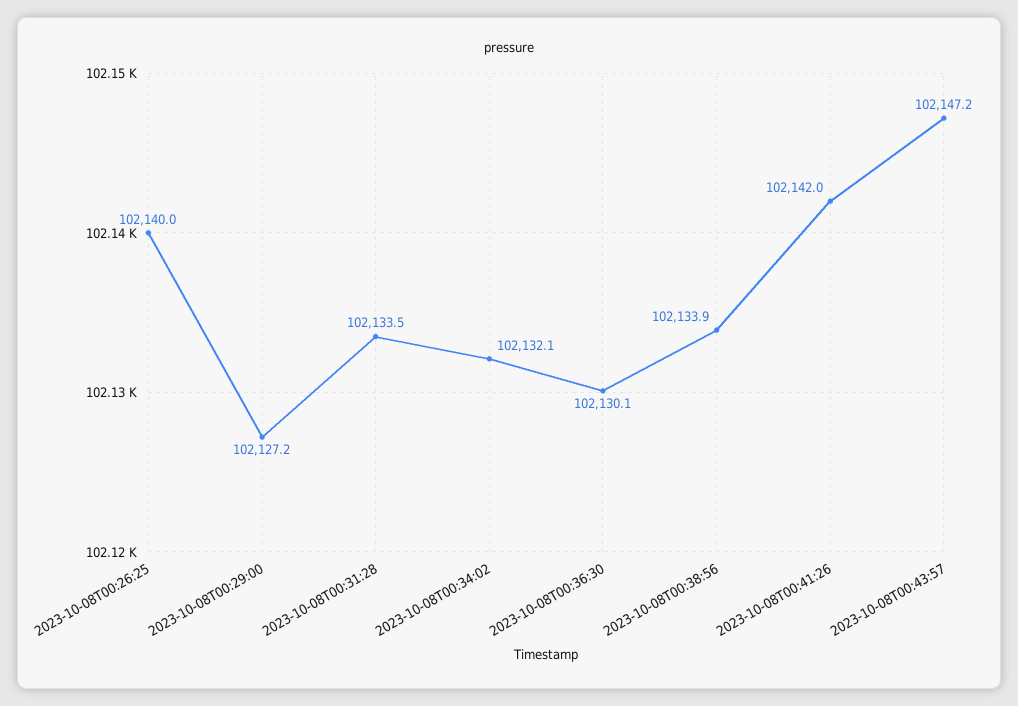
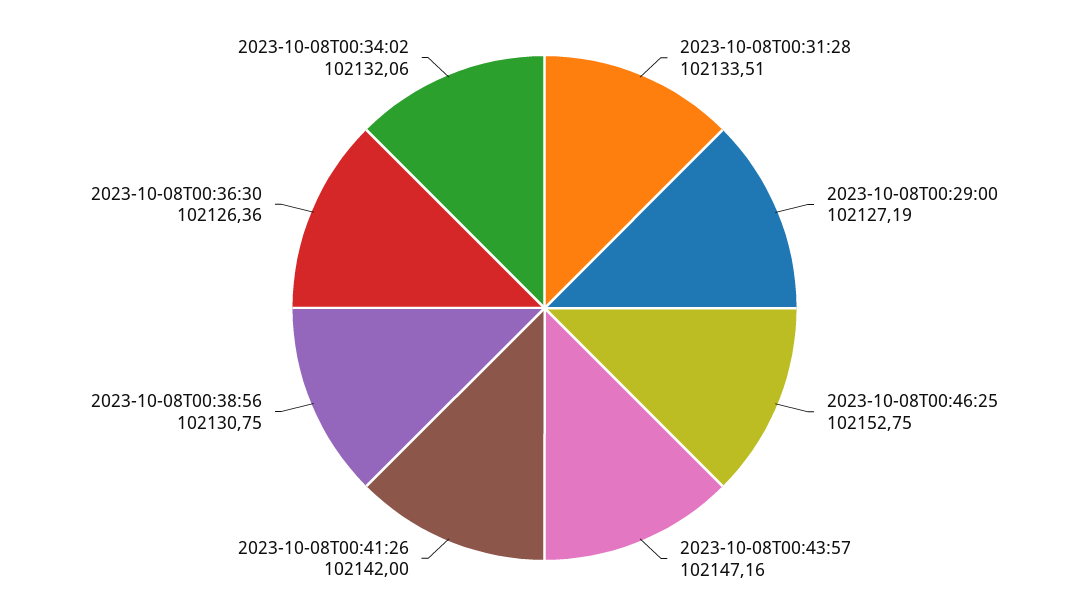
2023-10-08T00:26:25: 102140 -> none
2023-10-08T00:36:30: 102130.1 -> 102126.36
2023-10-08T00:38:56: 102133.9 -> 102130.75
2023-10-08T00:46:25: none -> 102152.75

